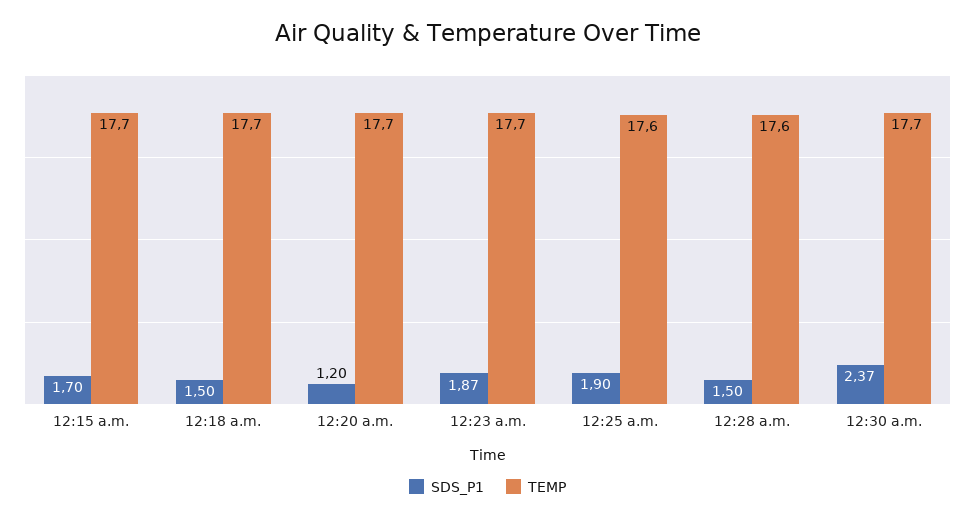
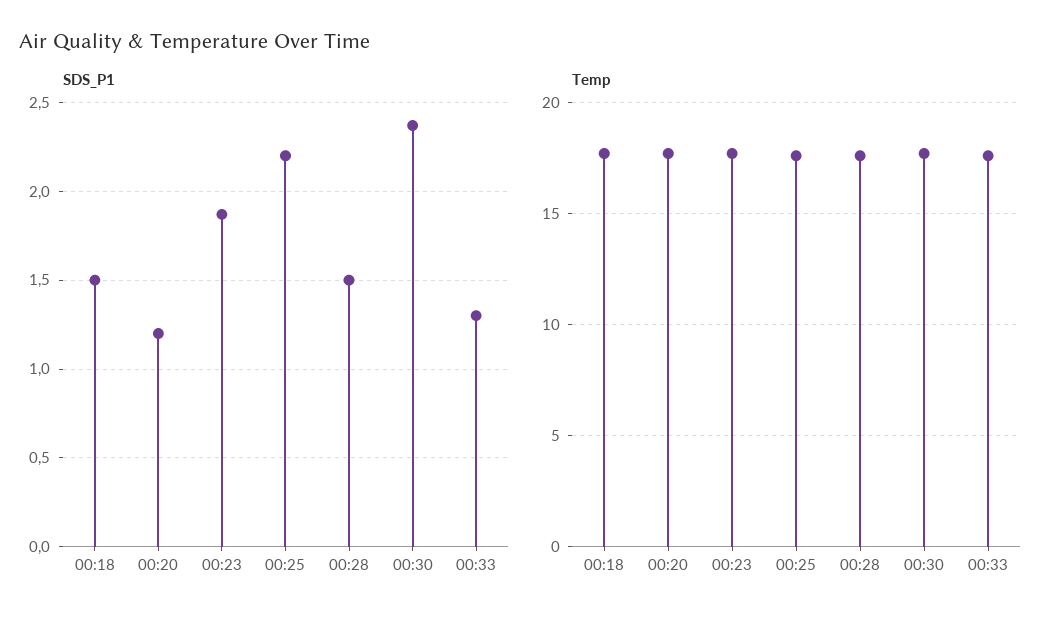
SDS_P1, 12:15 a.m.: 1.7 -> none
TEMP, 12:15 a.m.: 17.7 -> none
SDS_P1, 12:25 a.m.: 1.9 -> 2.2
SDS_P1, 00:33: none -> 1.3
TEMP, 00:33: none -> 17.5

